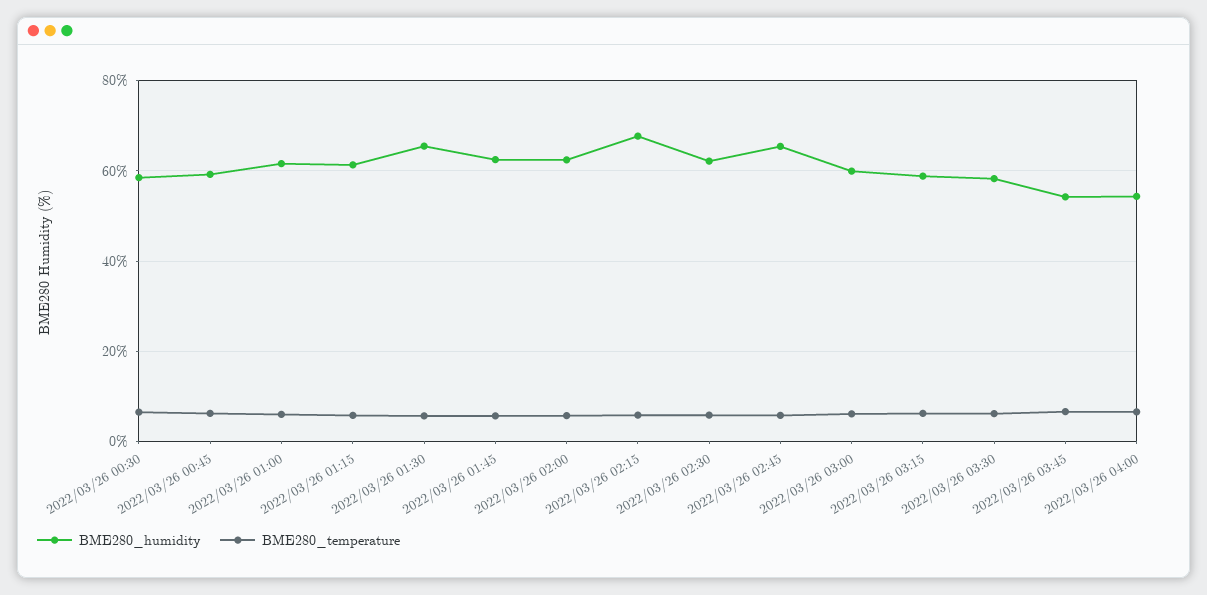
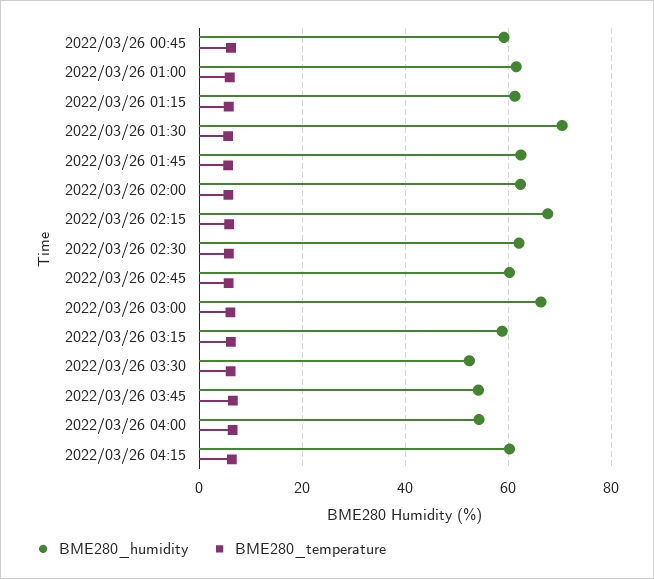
BME280_humidity, 2022/03/26 00:30: 58 -> none
BME280_temperature, 2022/03/26 00:30: 6 -> none
BME280_humidity, 2022/03/26 01:30: 66 -> 70
BME280_humidity, 2022/03/26 02:45: 66 -> 60
BME280_humidity, 2022/03/26 03:00: 60 -> 66
BME280_humidity, 2022/03/26 03:30: 58 -> 52
BME280_humidity, 2022/03/26 04:15: none -> 60
BME280_temperature, 2022/03/26 04:15: none -> 6

